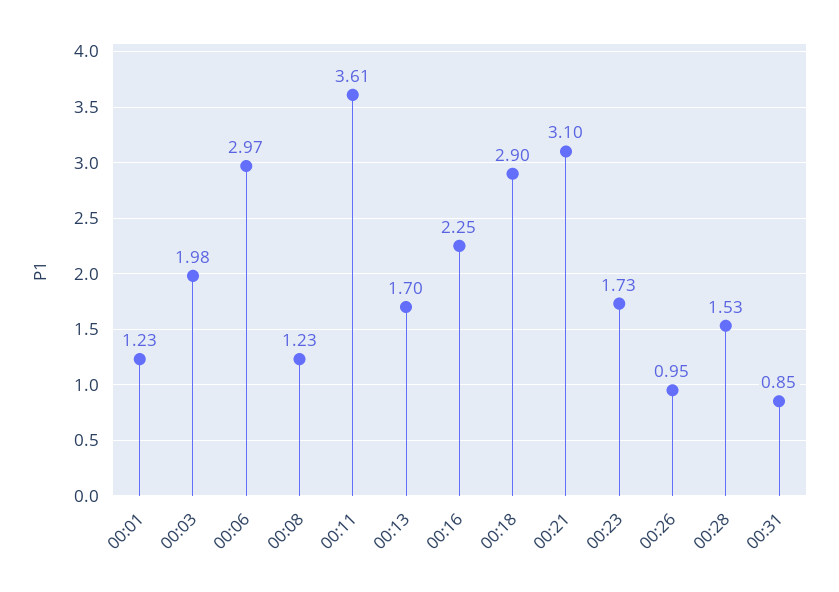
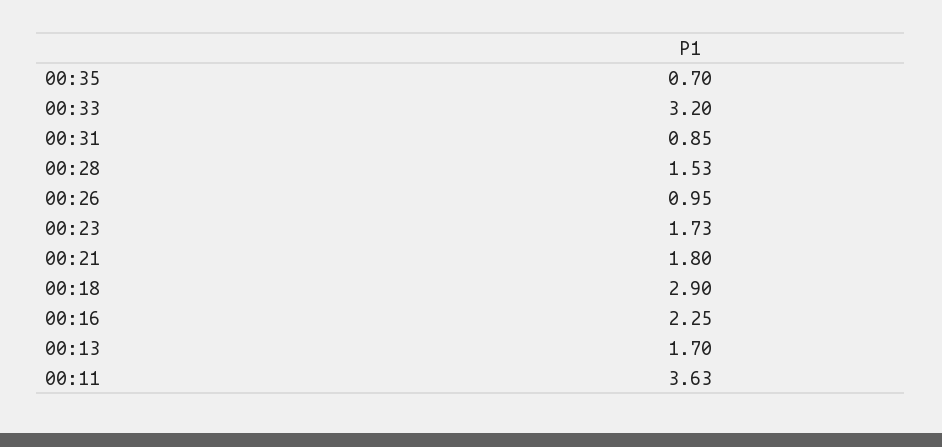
00:01: 1.23 -> none
00:03: 1.98 -> none
00:06: 2.97 -> none
00:08: 1.23 -> none
00:11: 3.61 -> 3.63
00:21: 3.1 -> 1.8
00:35: none -> 0.7
00:33: none -> 3.2

